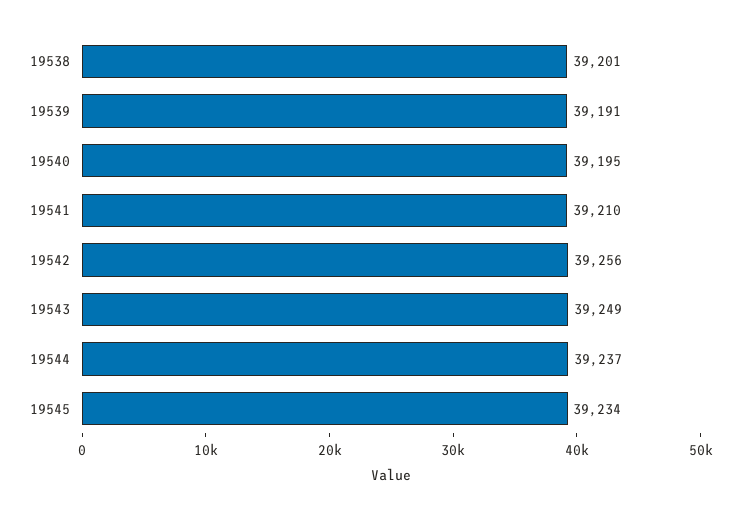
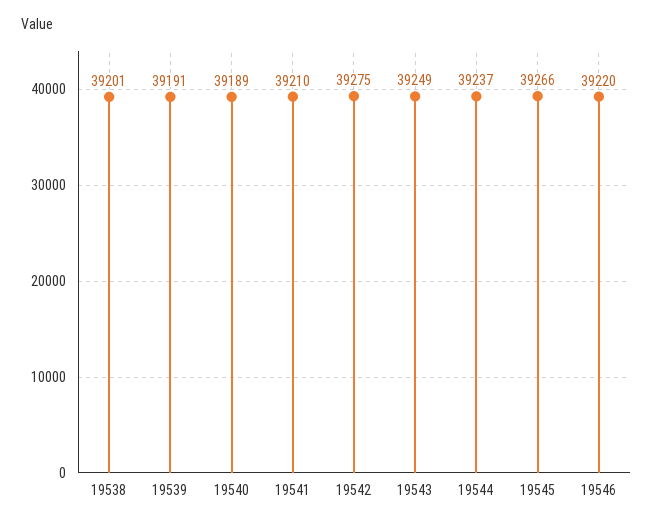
19540: 39195 -> 39189
19542: 39256 -> 39275
19545: 39234 -> 39266
19546: none -> 39220

